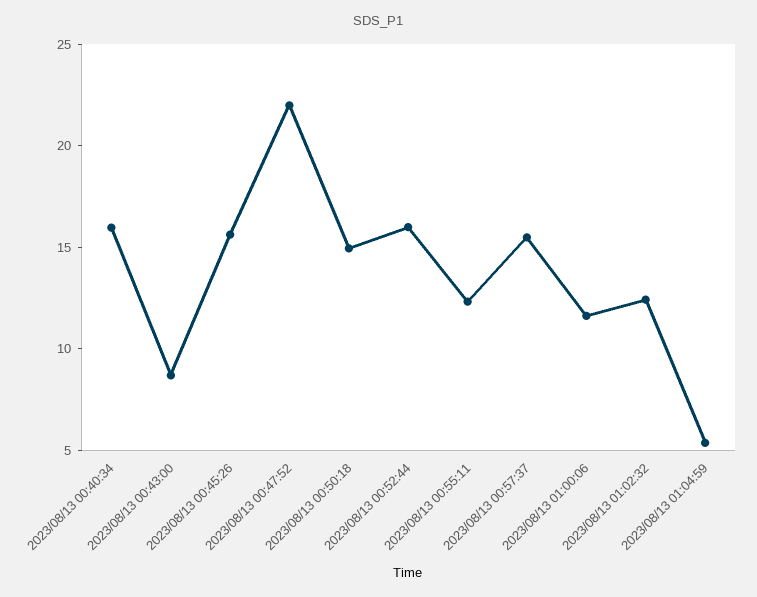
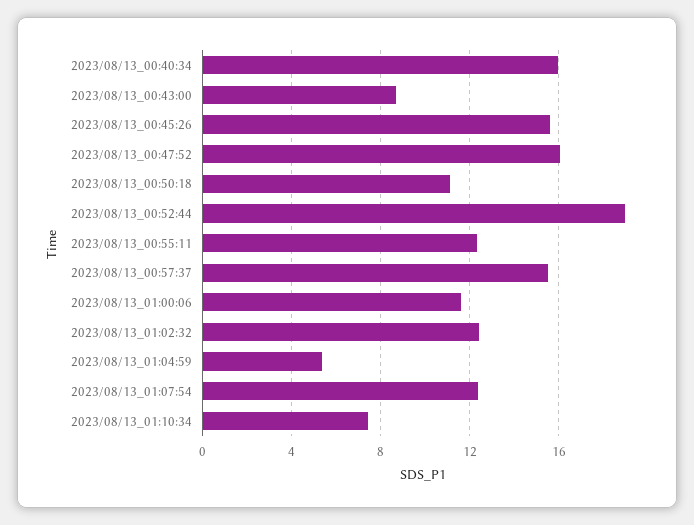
2023/08/13 00:47:52: 22 -> 16
2023/08/13 00:50:18: 15 -> 11
2023/08/13 00:52:44: 16 -> 19
2023/08/13_01:07:54: none -> 12.5
2023/08/13_01:10:34: none -> 7.5

